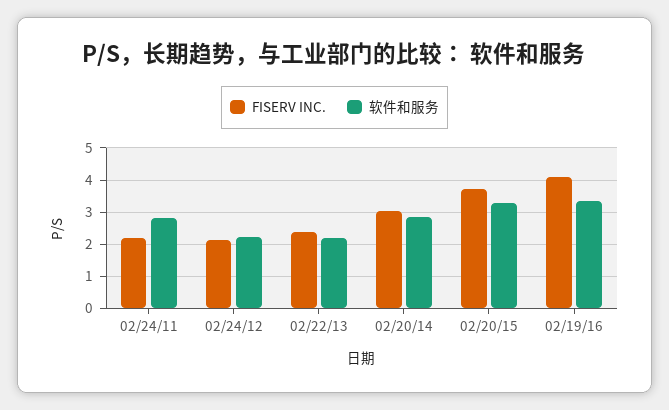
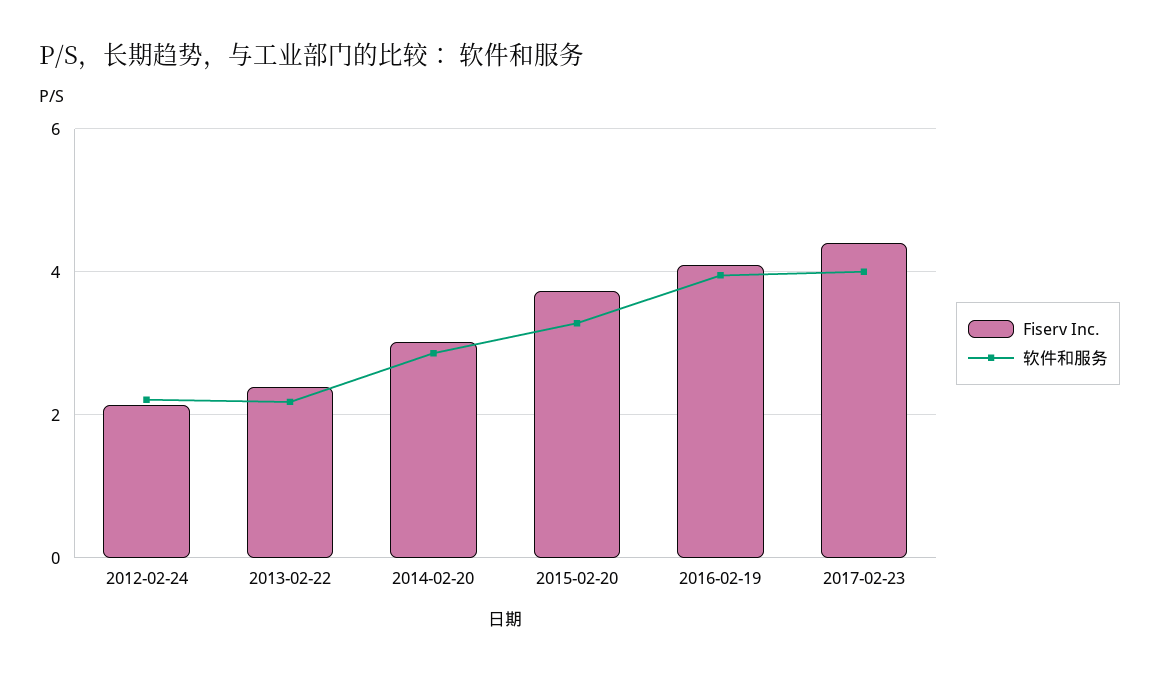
FISERV INC., 02/24/11: 2.2 -> none
软件和服务, 02/24/11: 2.8 -> none
软件和服务, 02/19/16: 3.4 -> 4
FISERV INC., 2017-02-23: none -> 4.4
软件和服务, 2017-02-23: none -> 4

